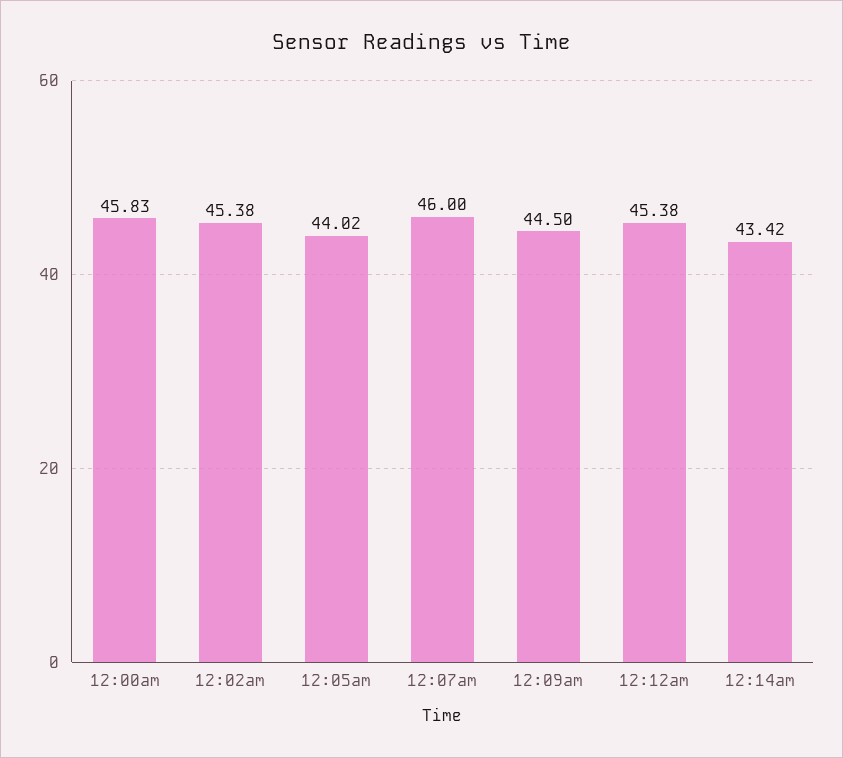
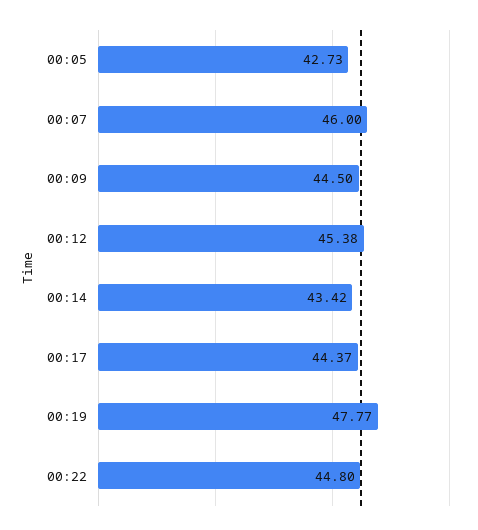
12:00am: 45.83 -> none
12:02am: 45.38 -> none
12:05am: 44.02 -> 42.73
00:17: none -> 44.37
00:19: none -> 47.77
00:22: none -> 44.8

